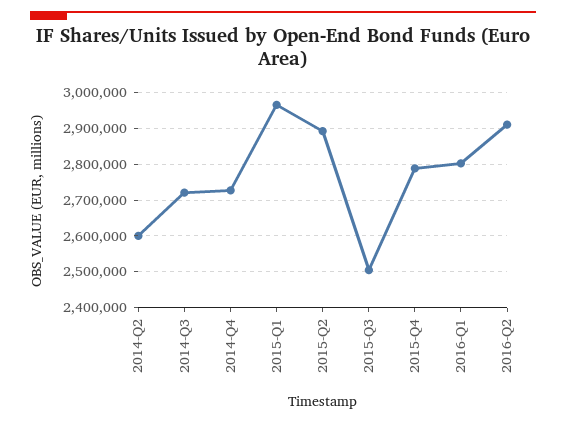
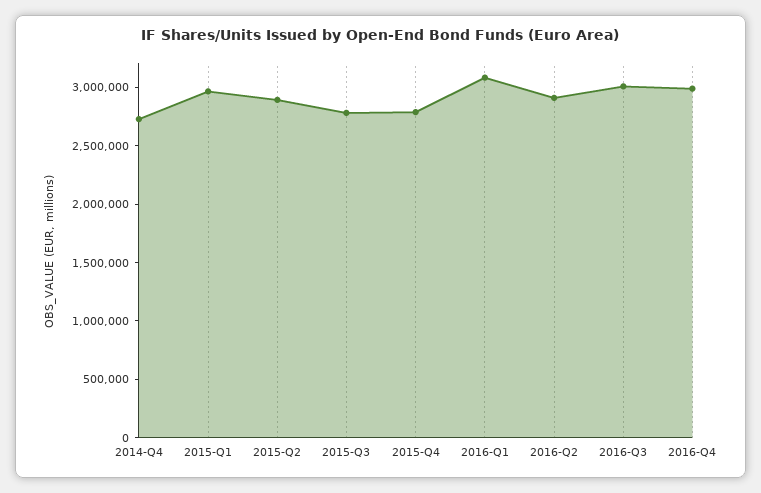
2014-Q2: 2600000 -> none
2014-Q3: 2720000 -> none
2015-Q3: 2500000 -> 2800000
2016-Q1: 2800000 -> 3100000
2016-Q3: none -> 3000000
2016-Q4: none -> 3000000

